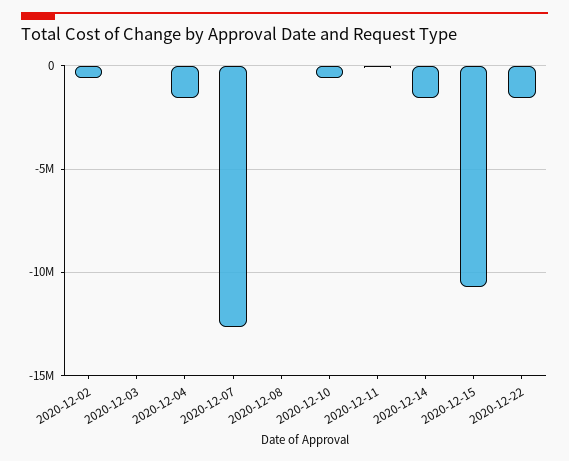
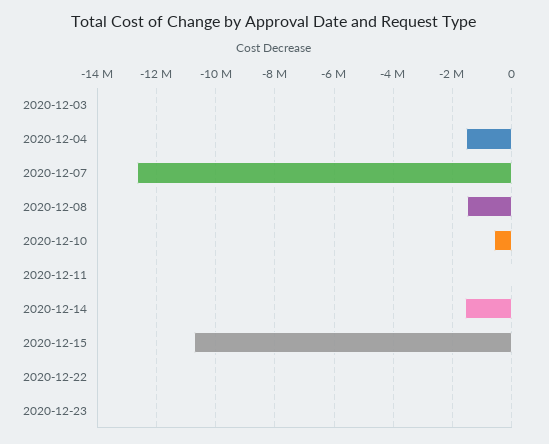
2020-12-02: -500000 -> none
2020-12-08: 0 -> -1500000
2020-12-22: -1500000 -> 0
2020-12-23: none -> 0

